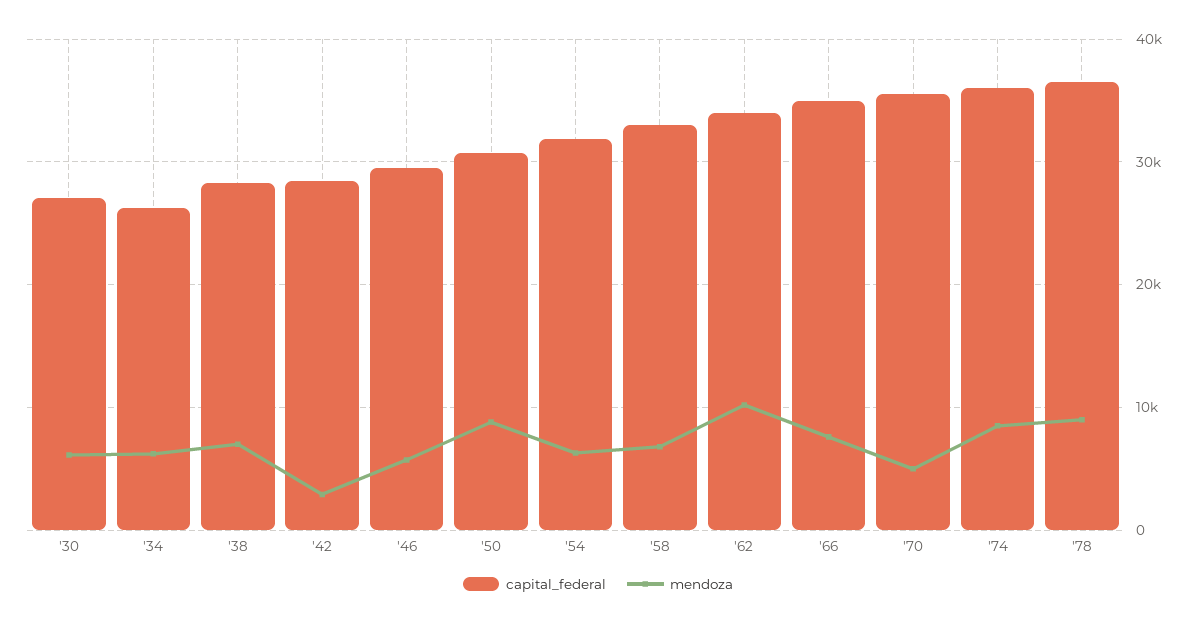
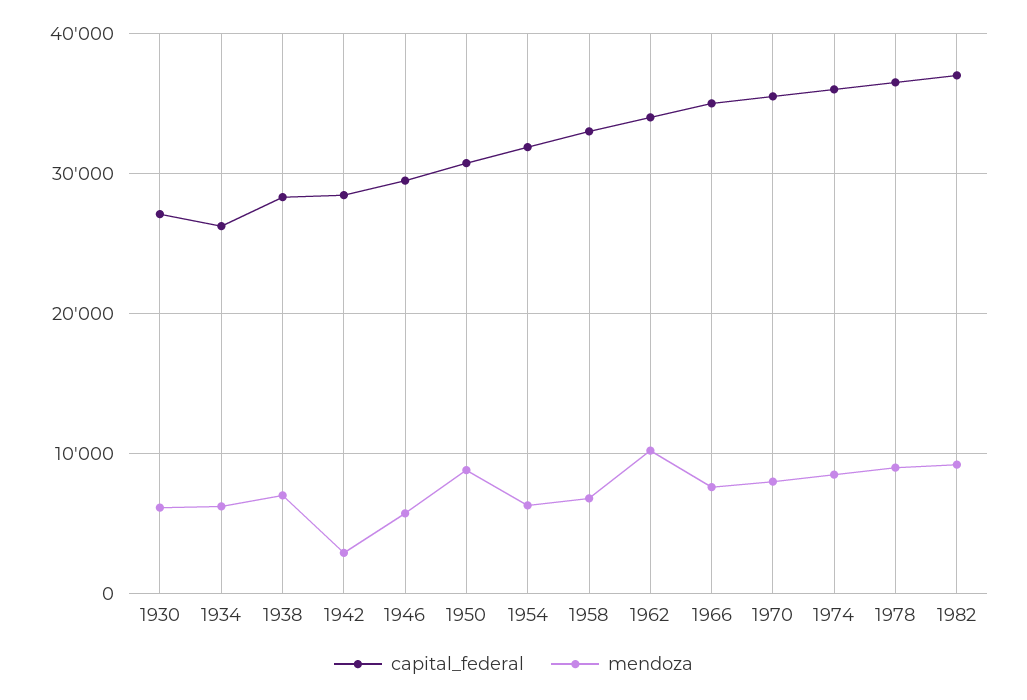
mendoza, '70: 5000 -> 8000
capital_federal, 1982: none -> 37000
mendoza, 1982: none -> 9000

